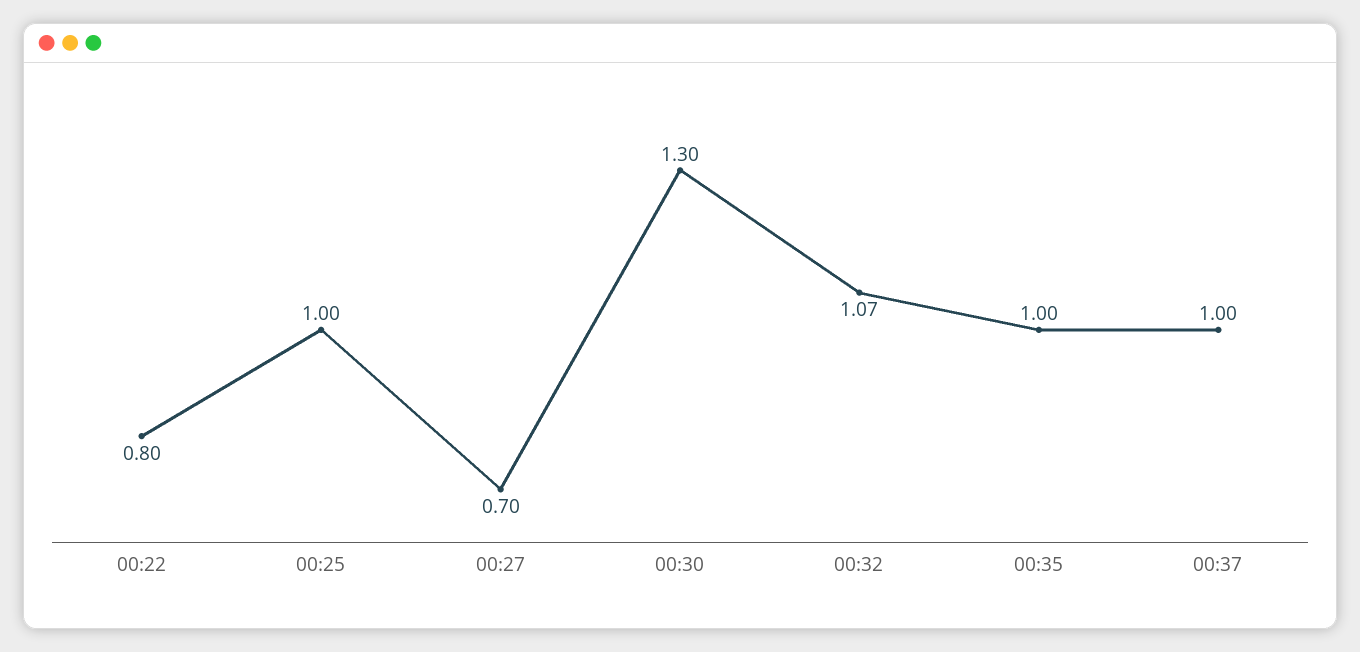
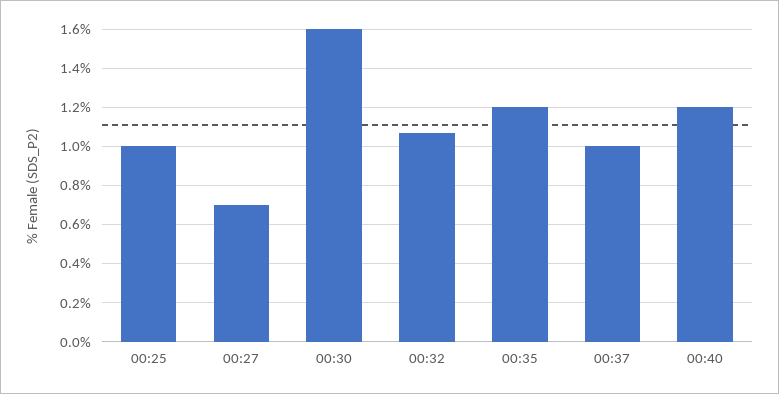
00:22: 0.8 -> none
00:30: 1.3 -> 1.6
00:35: 1 -> 1.2
00:40: none -> 1.2

